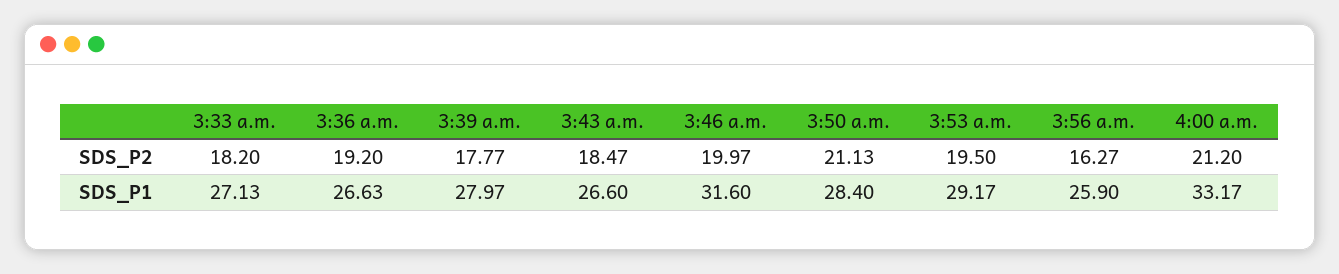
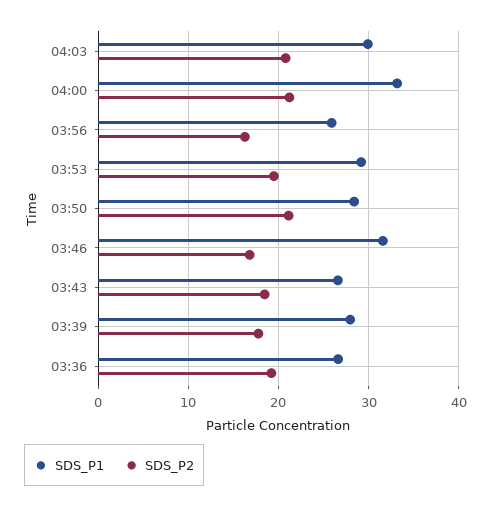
SDS_P2, 3:33 a.m.: 18.2 -> none
SDS_P2, 3:46 a.m.: 19.97 -> 17
SDS_P1, 3:33 a.m.: 27.13 -> none
SDS_P1, 04:03: none -> 30
SDS_P2, 04:03: none -> 21

